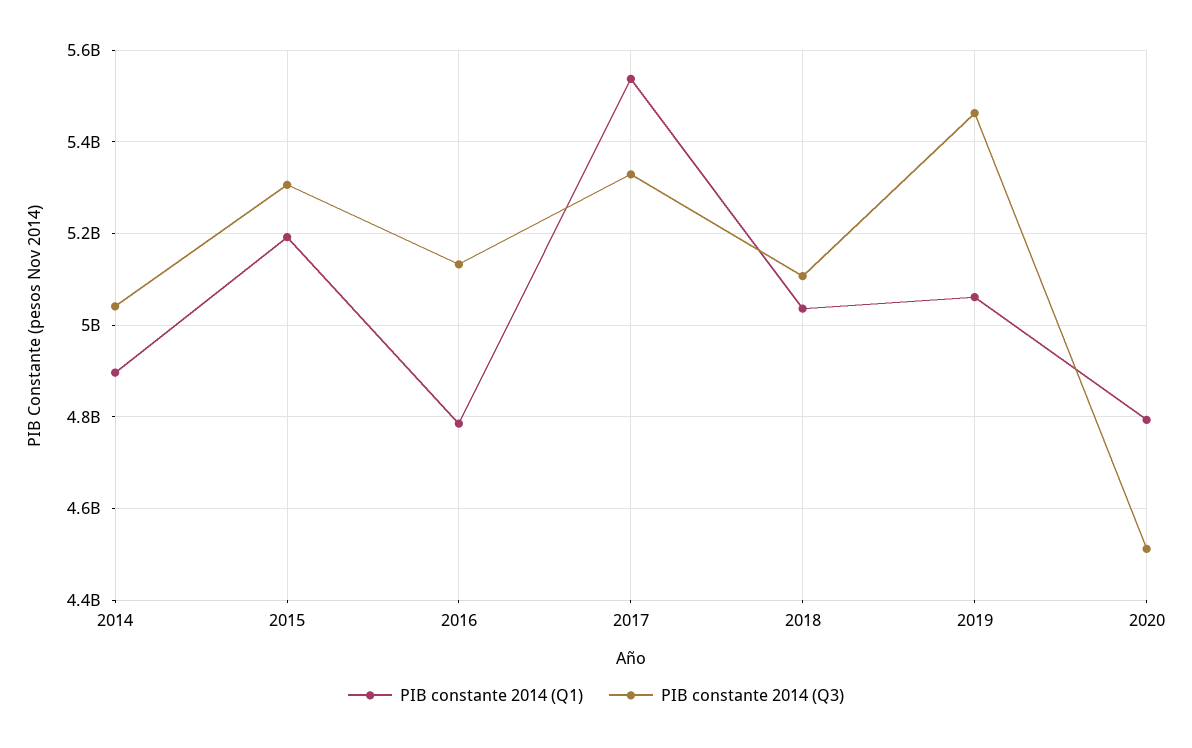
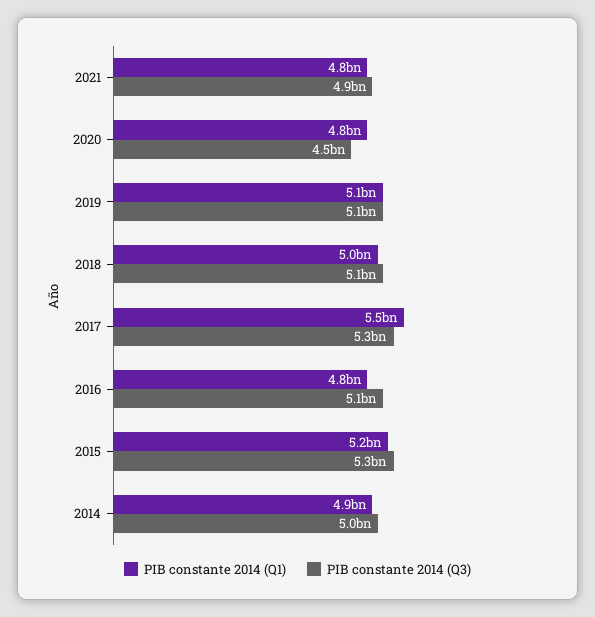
PIB constante 2014 (Q3), 2019: 5460000000 -> 5100000000
PIB constante 2014 (Q1), 2021: none -> 4800000000
PIB constante 2014 (Q3), 2021: none -> 4900000000

